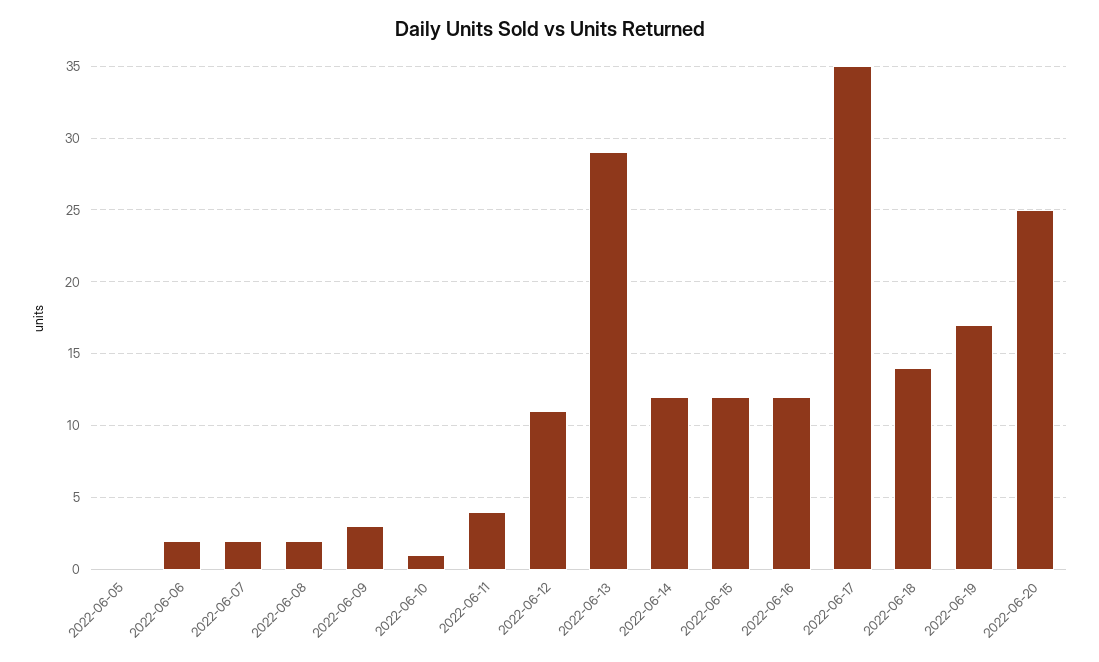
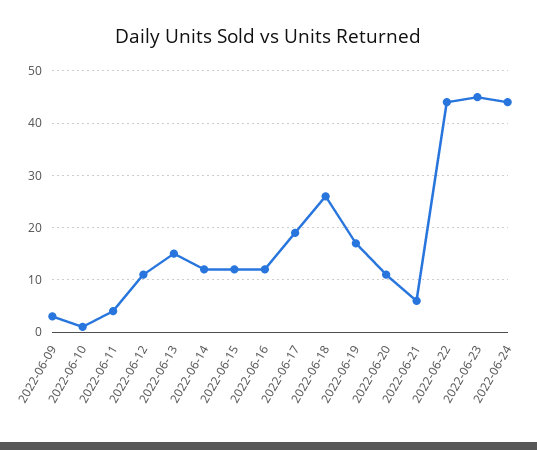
2022-06-05: 0 -> none
2022-06-06: 2 -> none
2022-06-07: 2 -> none
2022-06-08: 2 -> none
2022-06-13: 29 -> 15
2022-06-17: 35 -> 20
2022-06-18: 14 -> 25
2022-06-20: 25 -> 10
2022-06-21: none -> 5
2022-06-22: none -> 45
2022-06-23: none -> 45
2022-06-24: none -> 45

